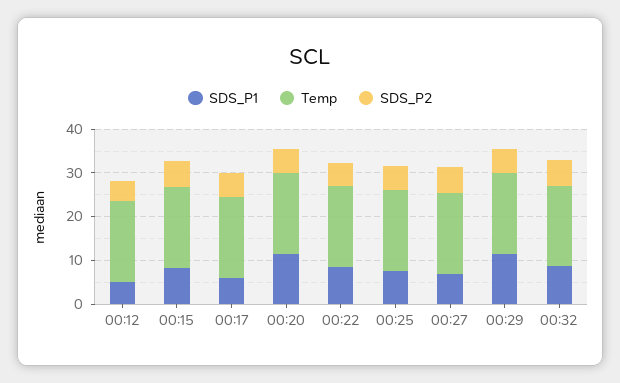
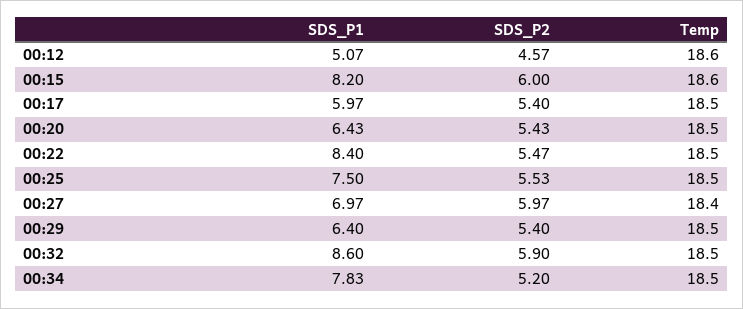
SDS_P1, 00:20: 12 -> 6.43
SDS_P1, 00:29: 12 -> 6.4
SDS_P1, 00:34: none -> 7.83
SDS_P2, 00:34: none -> 5.2
Temp, 00:34: none -> 18.5

